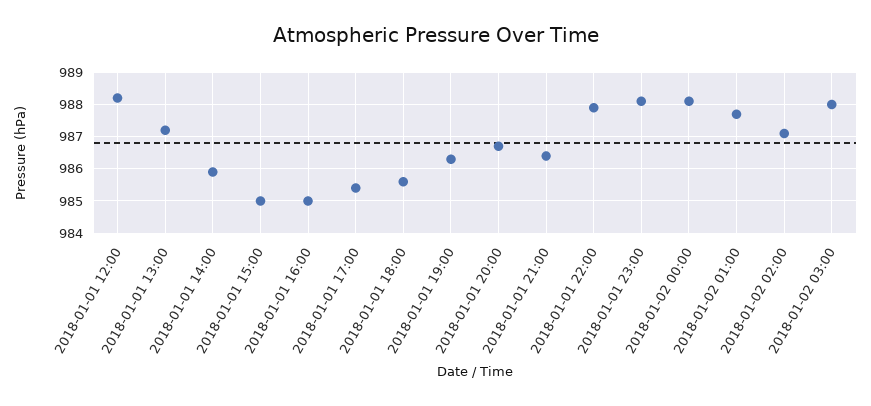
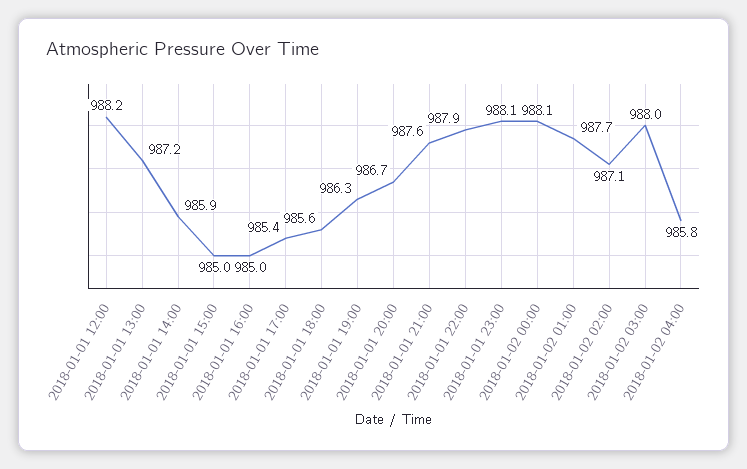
2018-01-01 21:00: 986.5 -> 987.6
2018-01-02 04:00: none -> 985.8

